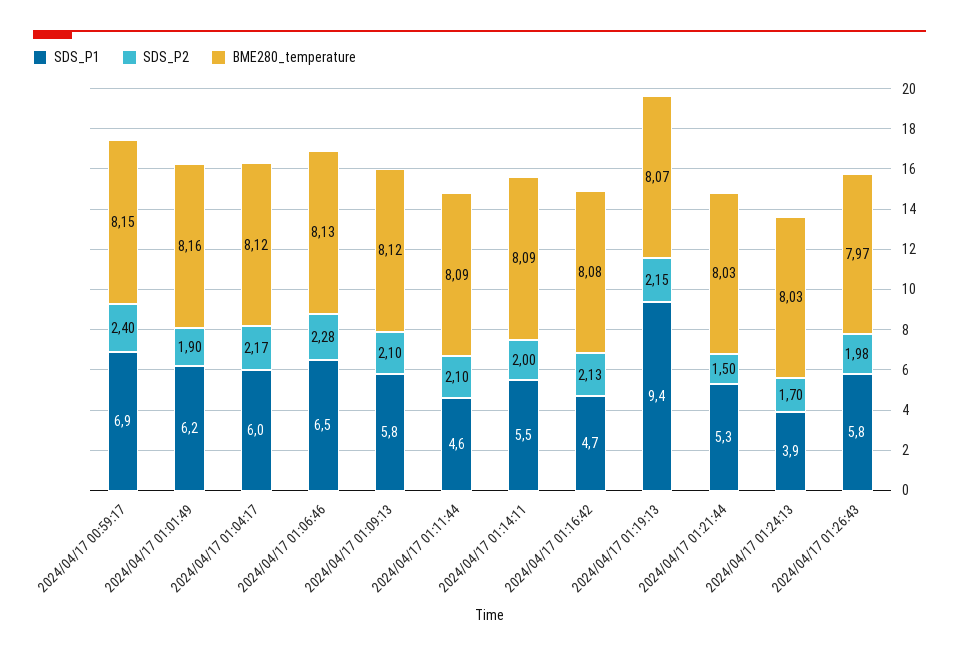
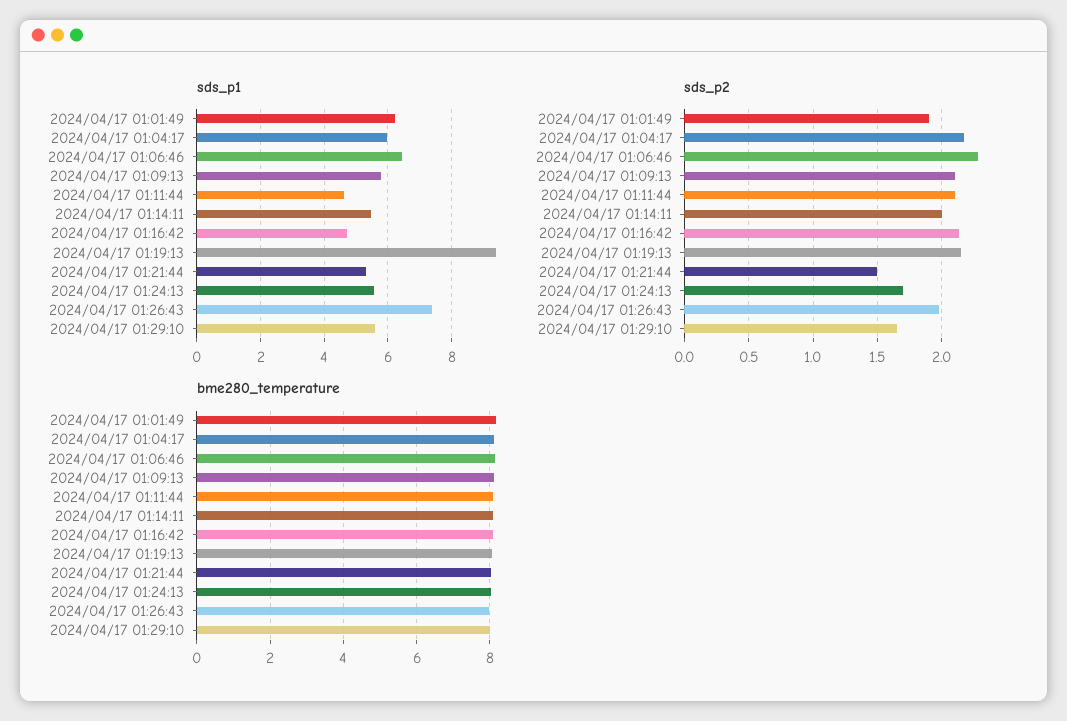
SDS_P1, 2024/04/17 00:59:17: 6.9 -> none
SDS_P2, 2024/04/17 00:59:17: 2.4 -> none
BME280_temperature, 2024/04/17 00:59:17: 8.15 -> none
SDS_P1, 2024/04/17 01:24:13: 3.9 -> 5.6
SDS_P1, 2024/04/17 01:26:43: 5.8 -> 7.4
SDS_P1, 2024/04/17 01:29:10: none -> 5.6
SDS_P2, 2024/04/17 01:29:10: none -> 1.65
BME280_temperature, 2024/04/17 01:29:10: none -> 8

